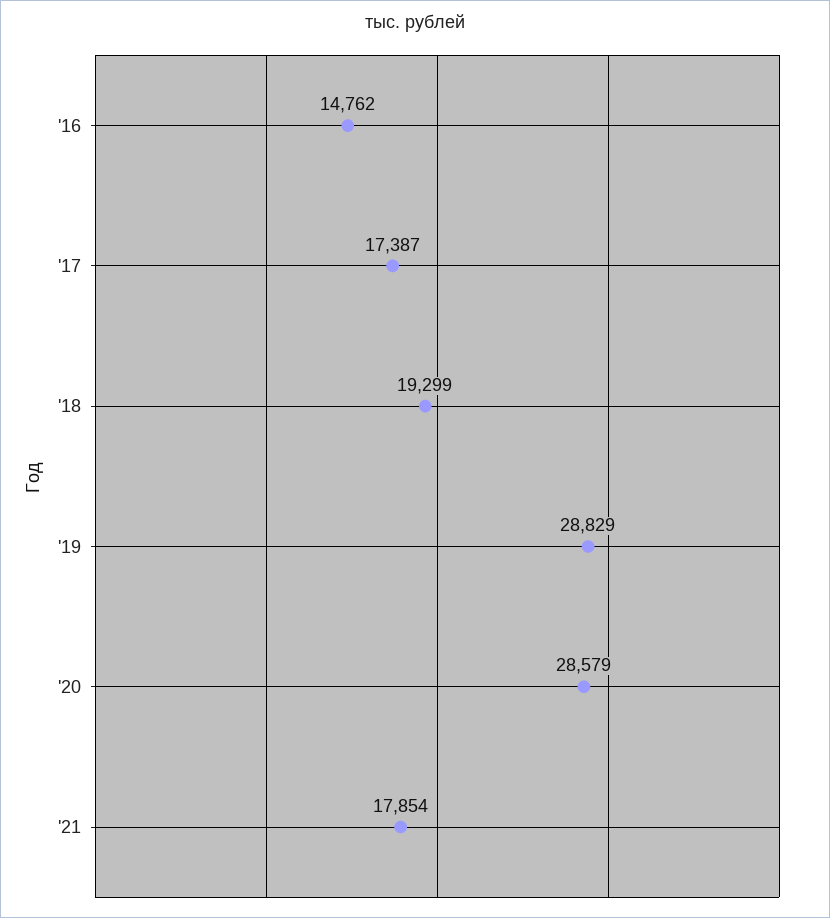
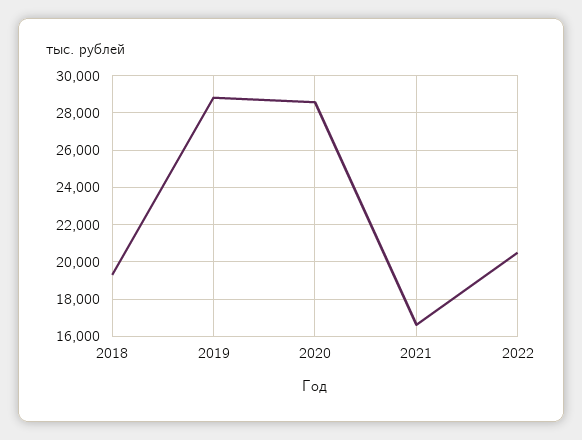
'16: 14762 -> none
'17: 17387 -> none
'21: 17854 -> 16500
2022: none -> 20500

